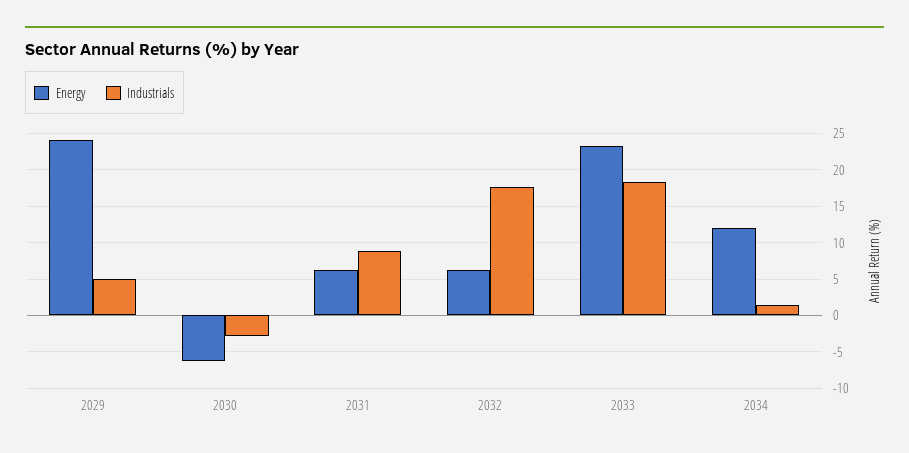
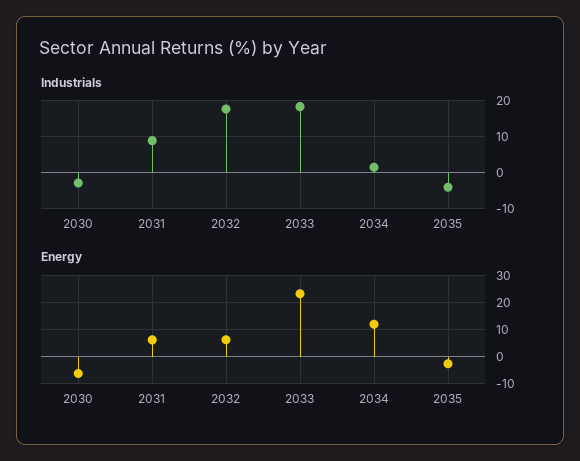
Energy, 2029: 24 -> none
Industrials, 2029: 5 -> none
Industrials, 2035: none -> -4
Energy, 2035: none -> -2.5

